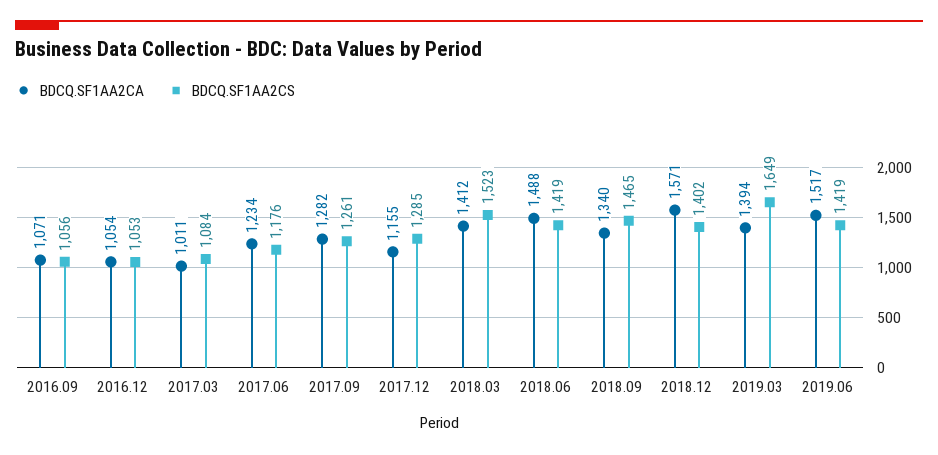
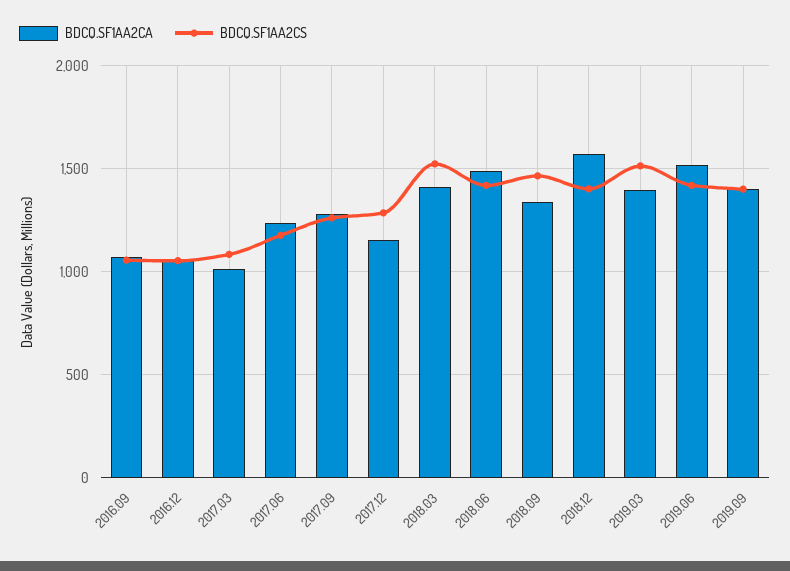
BDCQ.SF1AA2CS, 2019.03: 1649 -> 1500
BDCQ.SF1AA2CA, 2019.09: none -> 1400
BDCQ.SF1AA2CS, 2019.09: none -> 1400

